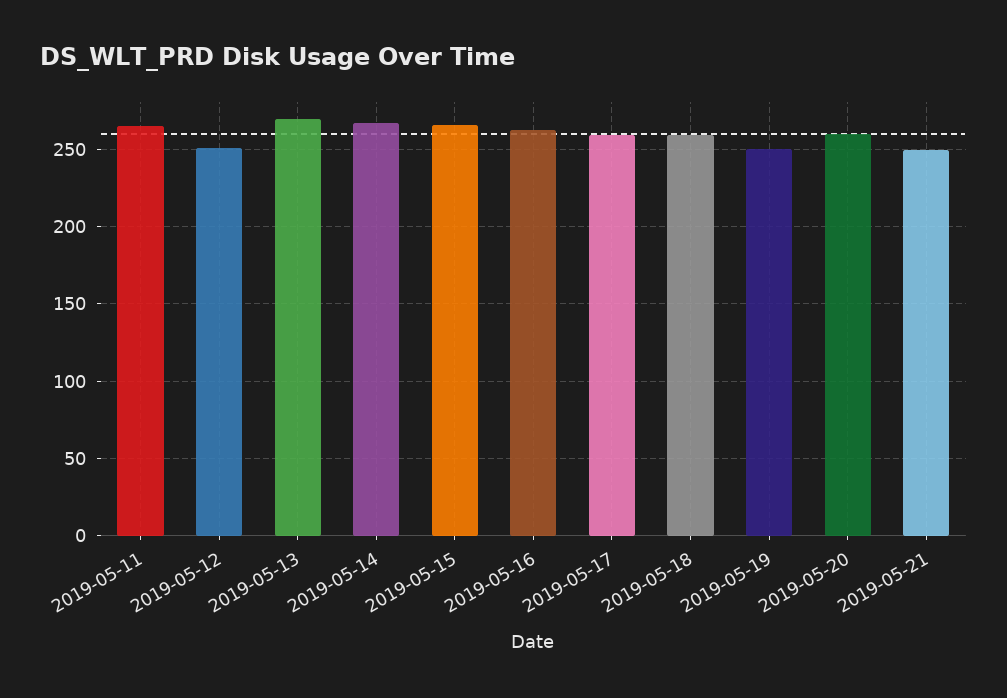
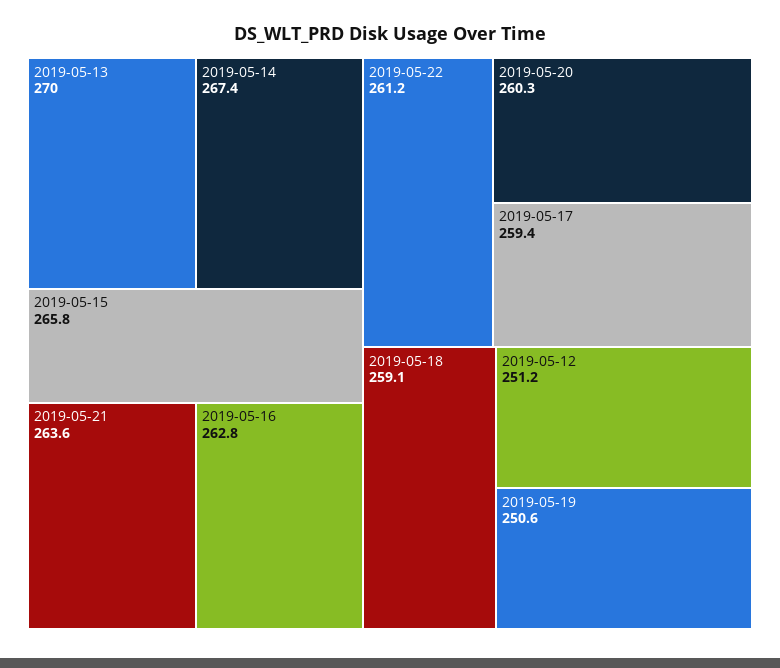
2019-05-11: 265 -> none
2019-05-21: 250 -> 263.6
2019-05-22: none -> 261.2

